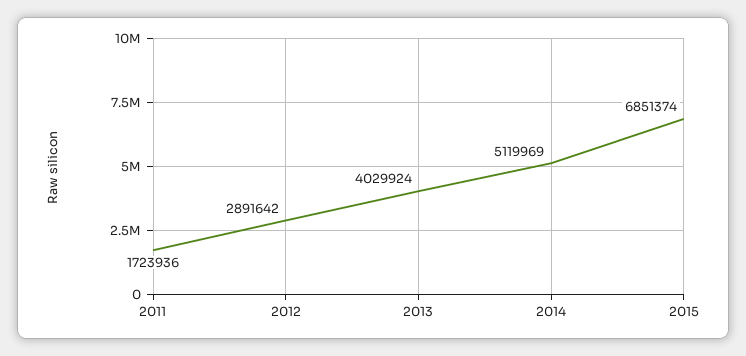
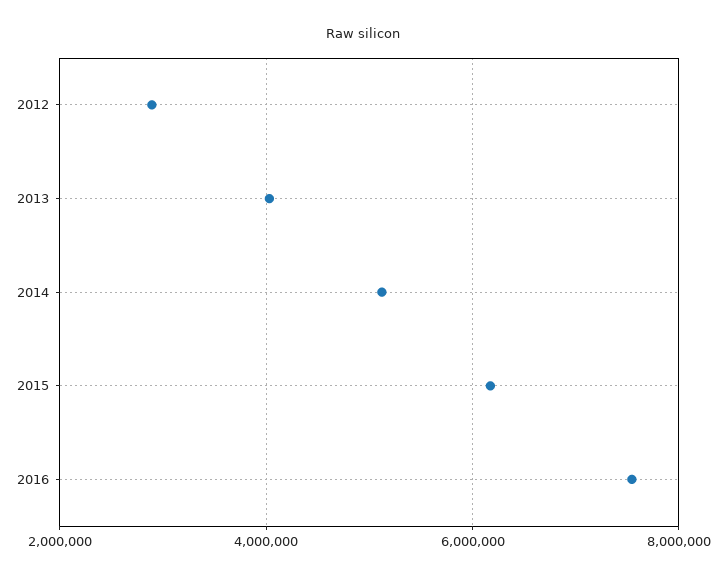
2011: 1723936 -> none
2015: 6851374 -> 6200000
2016: none -> 7600000

